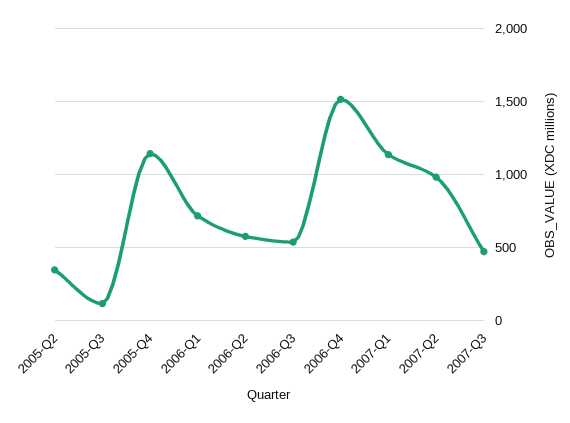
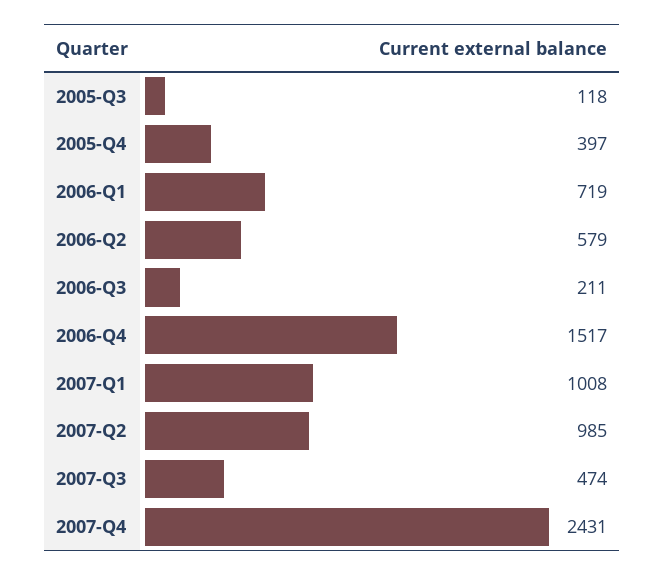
2005-Q2: 350 -> none
2005-Q4: 1150 -> 397
2006-Q3: 550 -> 211
2007-Q1: 1150 -> 1008
2007-Q4: none -> 2431

